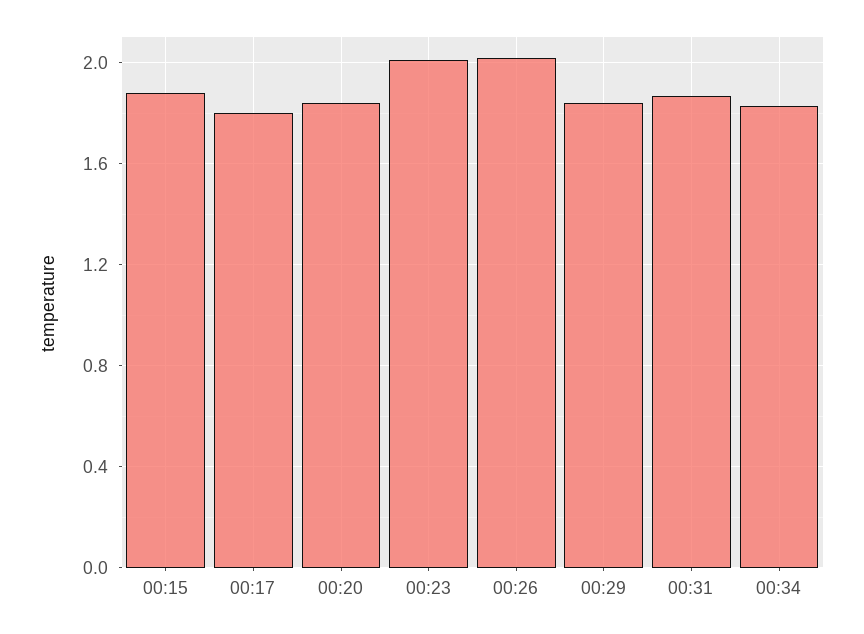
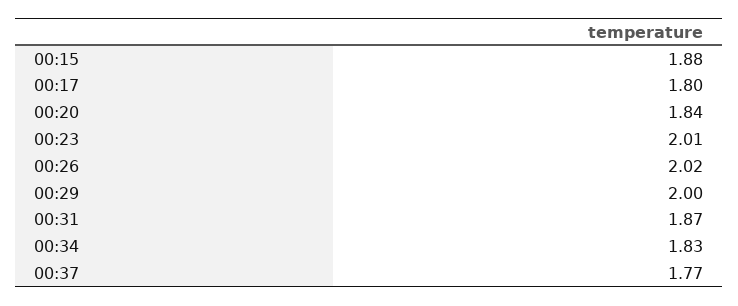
00:29: 1.85 -> 2
00:37: none -> 1.77

